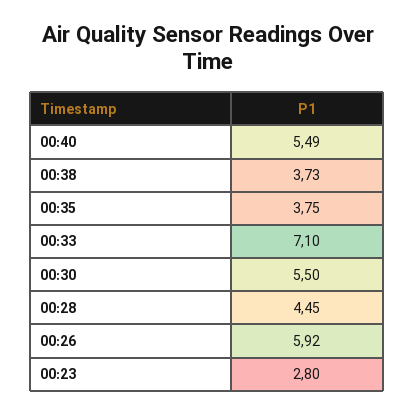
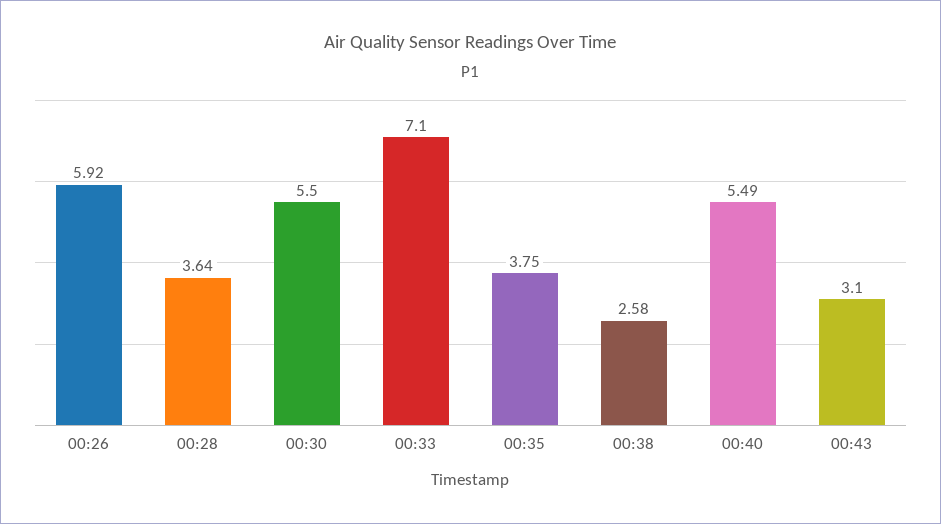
00:38: 3.73 -> 2.58
00:28: 4.45 -> 3.64
00:23: 2.8 -> none
00:43: none -> 3.1

